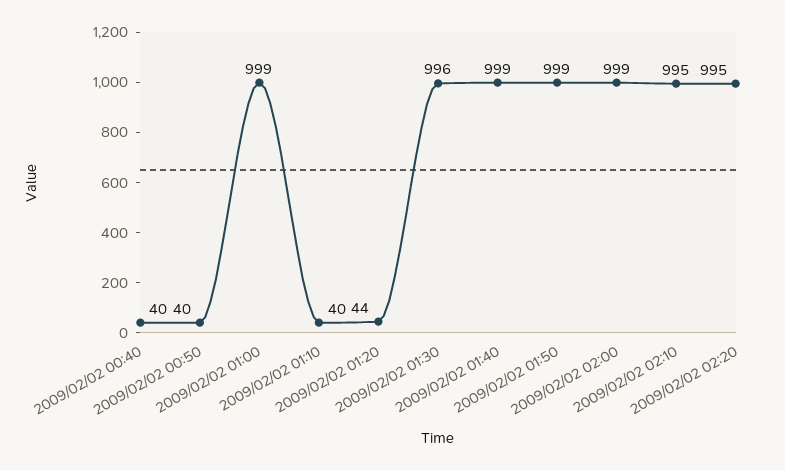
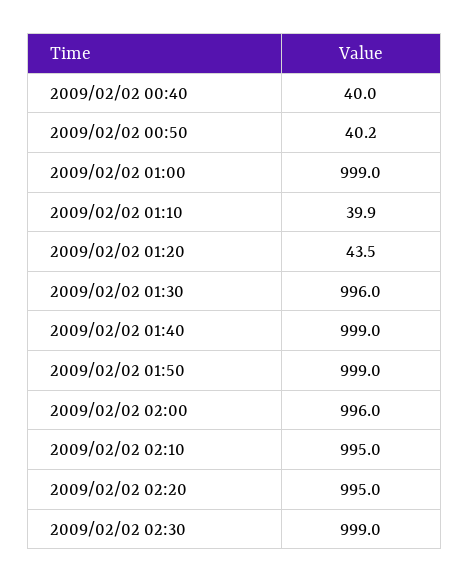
2009/02/02 02:00: 999 -> 996
2009/02/02 02:30: none -> 999

